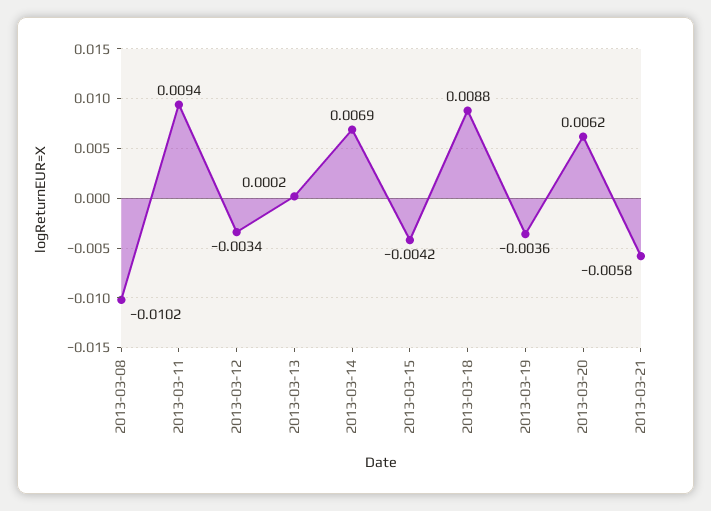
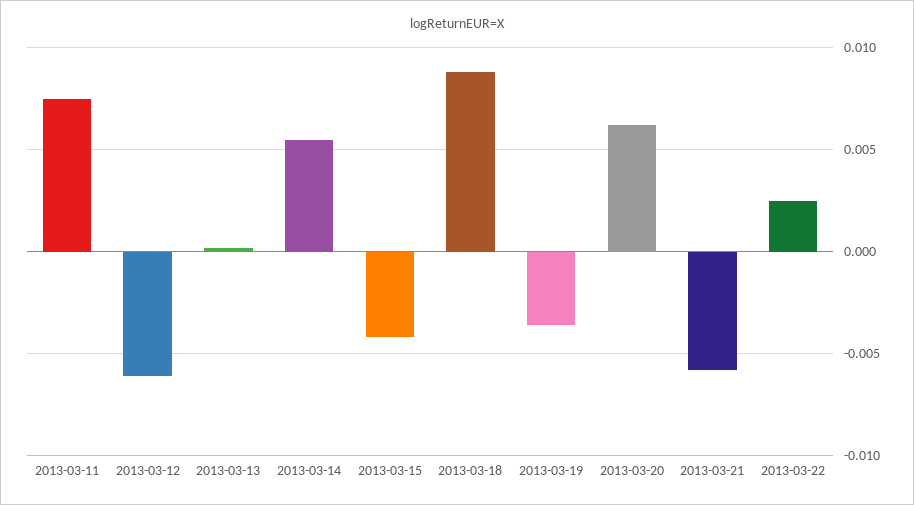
2013-03-08: -0.0102 -> none
2013-03-11: 0.0094 -> 0.0075
2013-03-12: -0.0034 -> -0.006
2013-03-14: 0.0069 -> 0.0055
2013-03-22: none -> 0.0025

